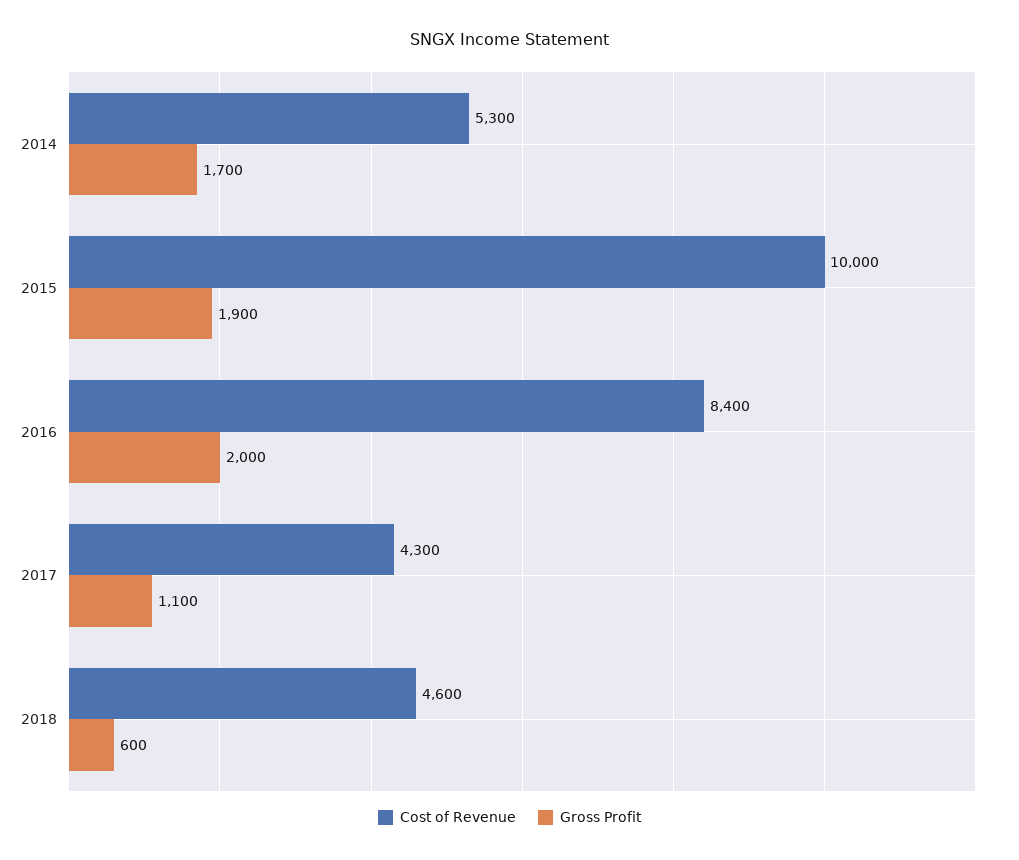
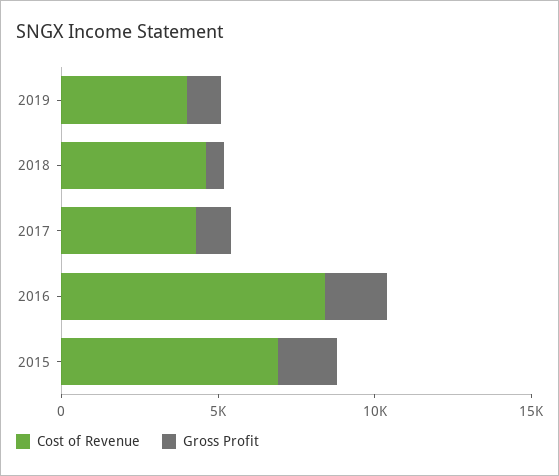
Cost of Revenue, 2014: 5300 -> none
Gross Profit, 2014: 1700 -> none
Cost of Revenue, 2015: 10000 -> 7000
Cost of Revenue, 2019: none -> 4000
Gross Profit, 2019: none -> 1000

